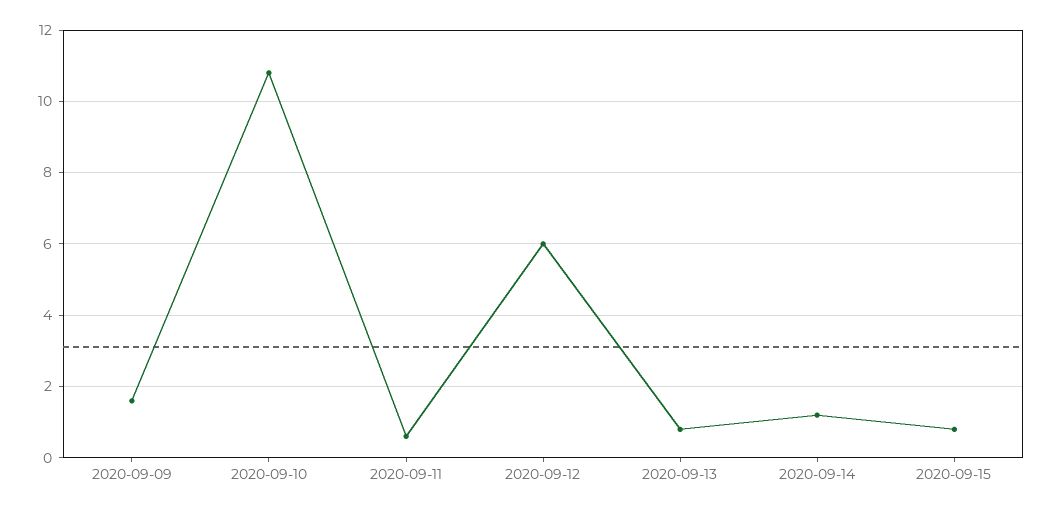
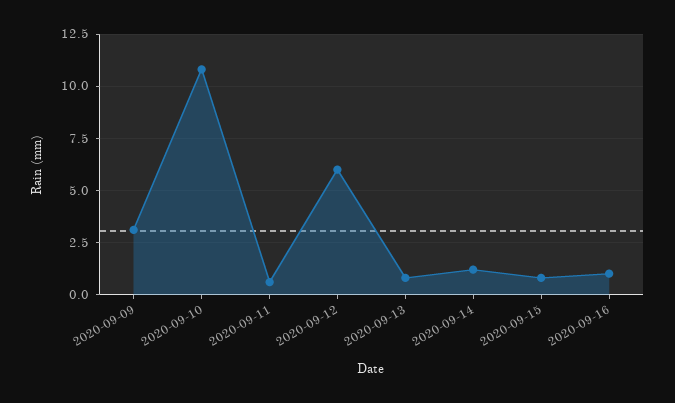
2020-09-09: 1.5 -> 3
2020-09-16: none -> 1

